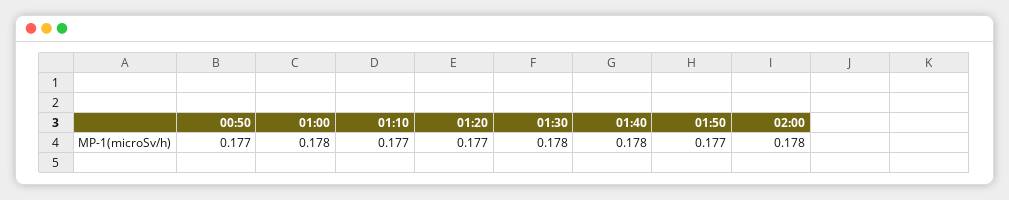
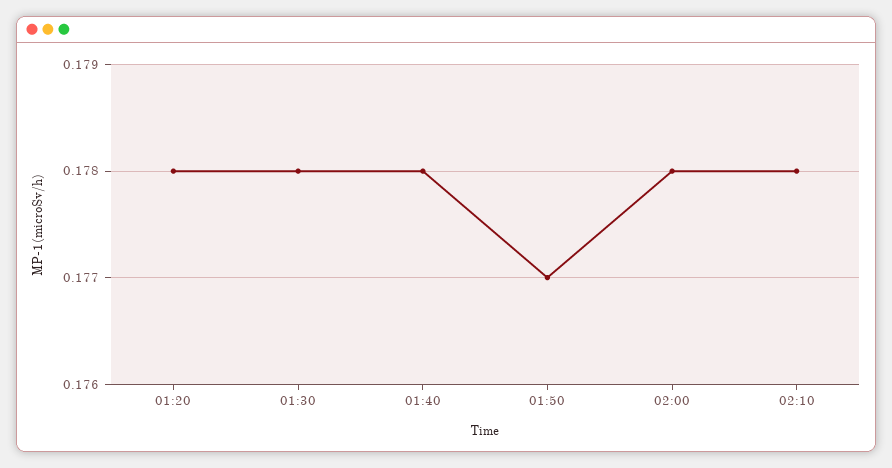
00:50: 0.177 -> none
01:00: 0.178 -> none
01:10: 0.177 -> none
01:20: 0.177 -> 0.178
02:10: none -> 0.178

